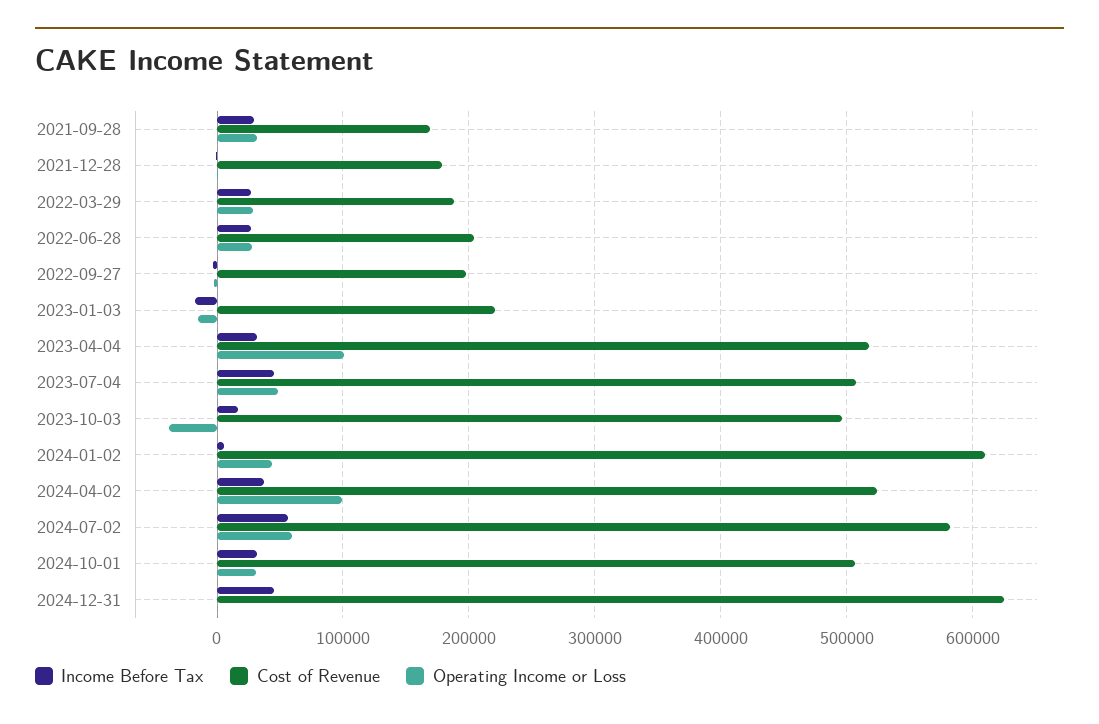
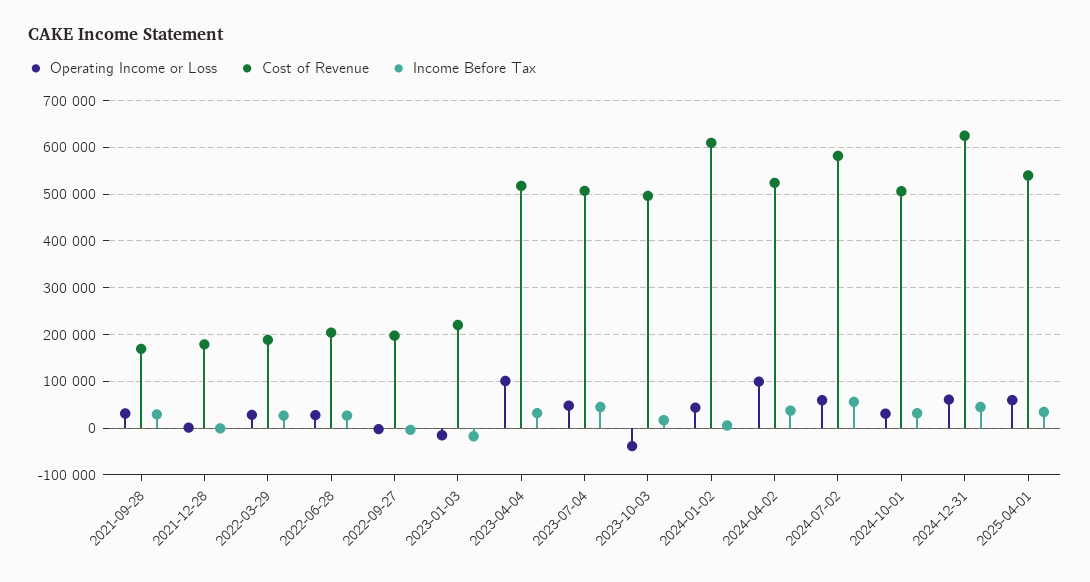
Operating Income or Loss, 2024-12-31: 0 -> 60000
Operating Income or Loss, 2025-04-01: none -> 60000
Cost of Revenue, 2025-04-01: none -> 540000
Income Before Tax, 2025-04-01: none -> 40000

